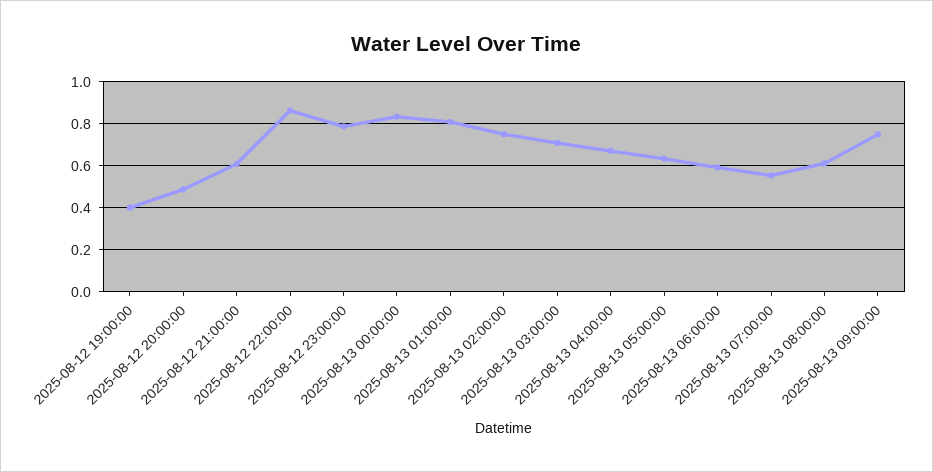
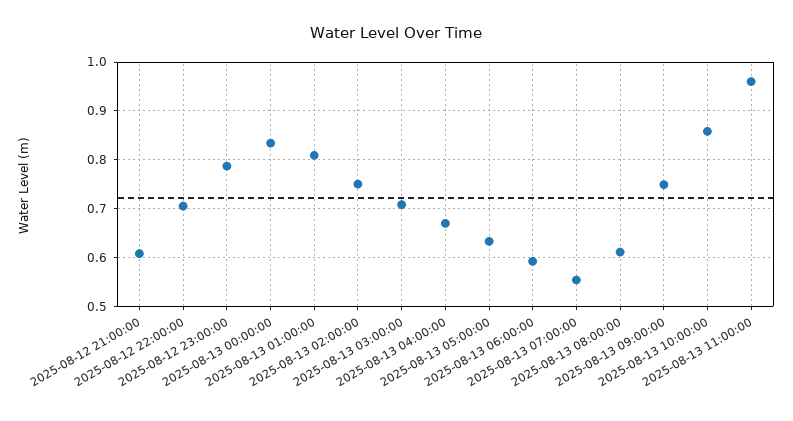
2025-08-12 19:00:00: 0.4 -> none
2025-08-12 20:00:00: 0.5 -> none
2025-08-12 22:00:00: 0.85 -> 0.7
2025-08-13 10:00:00: none -> 0.86
2025-08-13 11:00:00: none -> 0.96

